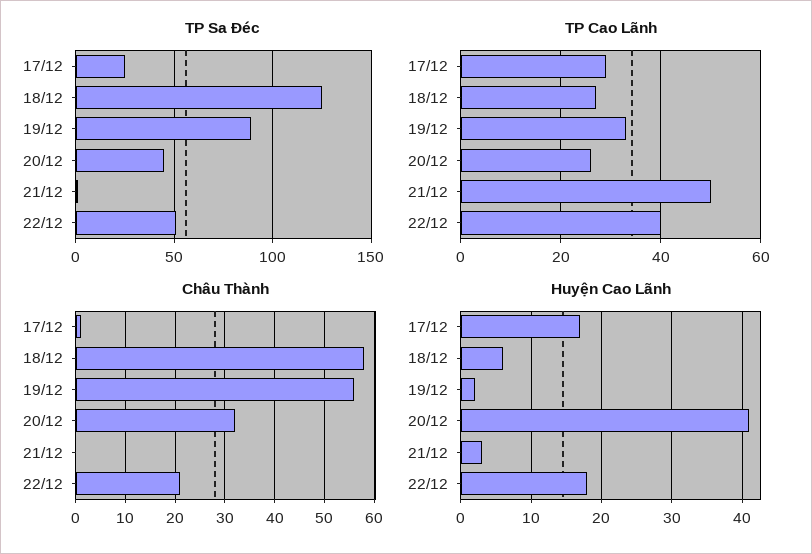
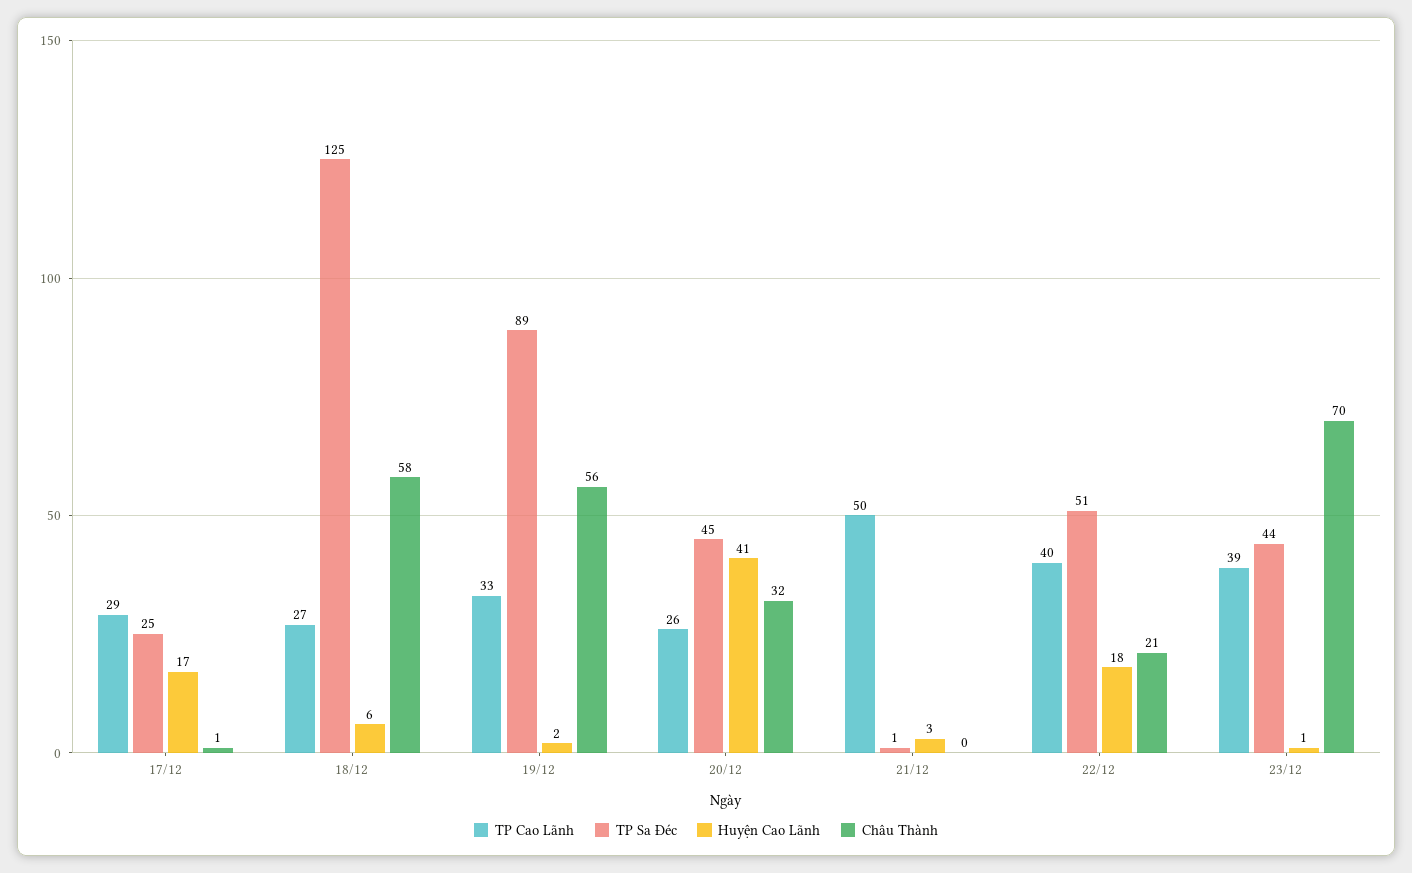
TP Cao Lãnh, 23/12: none -> 39
TP Sa Đéc, 23/12: none -> 44
Huyện Cao Lãnh, 23/12: none -> 1
Châu Thành, 23/12: none -> 70

